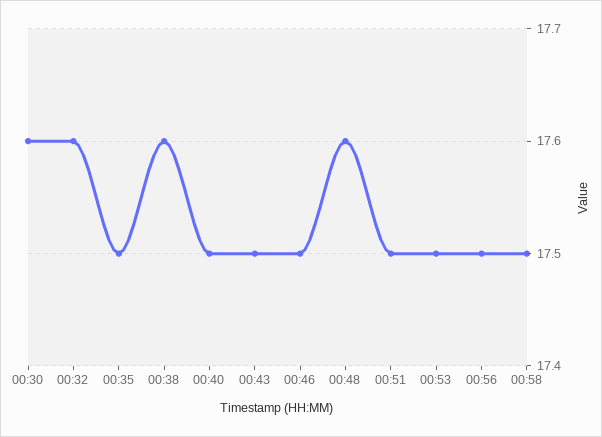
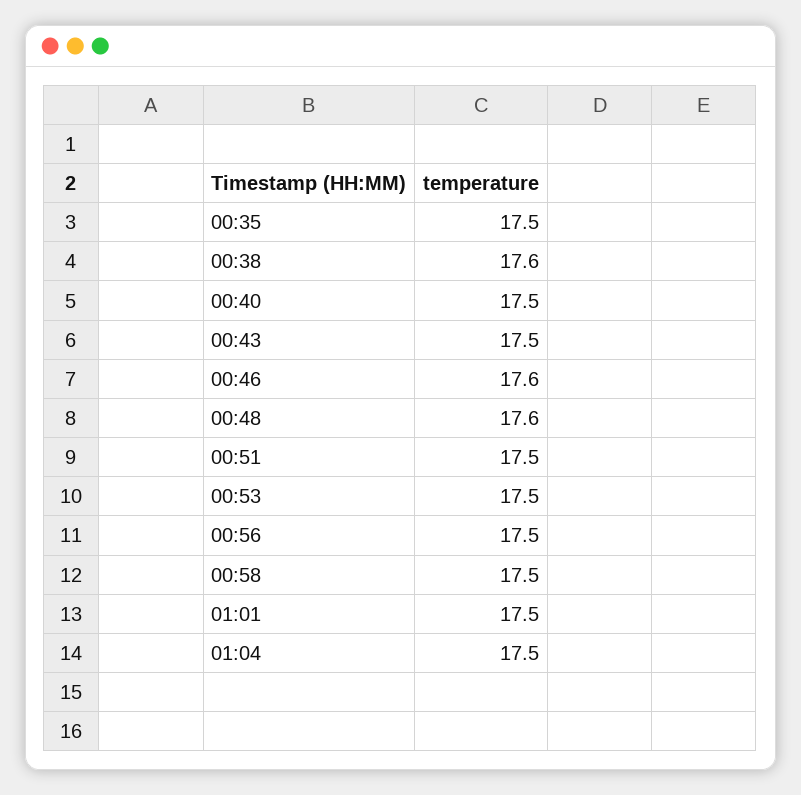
00:30: 17.6 -> none
00:32: 17.6 -> none
00:46: 17.5 -> 17.6
01:01: none -> 17.5
01:04: none -> 17.5

